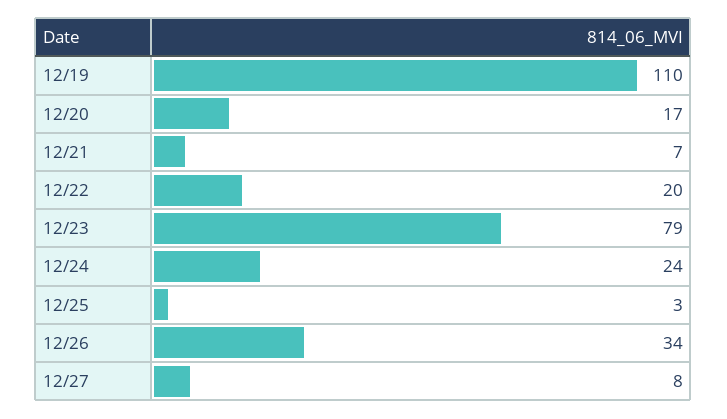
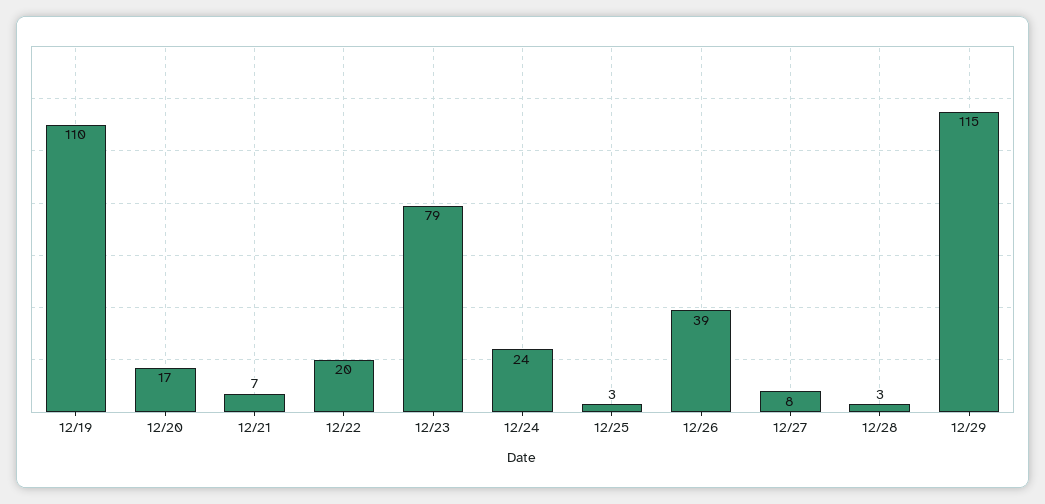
12/26: 34 -> 39
12/28: none -> 3
12/29: none -> 115

